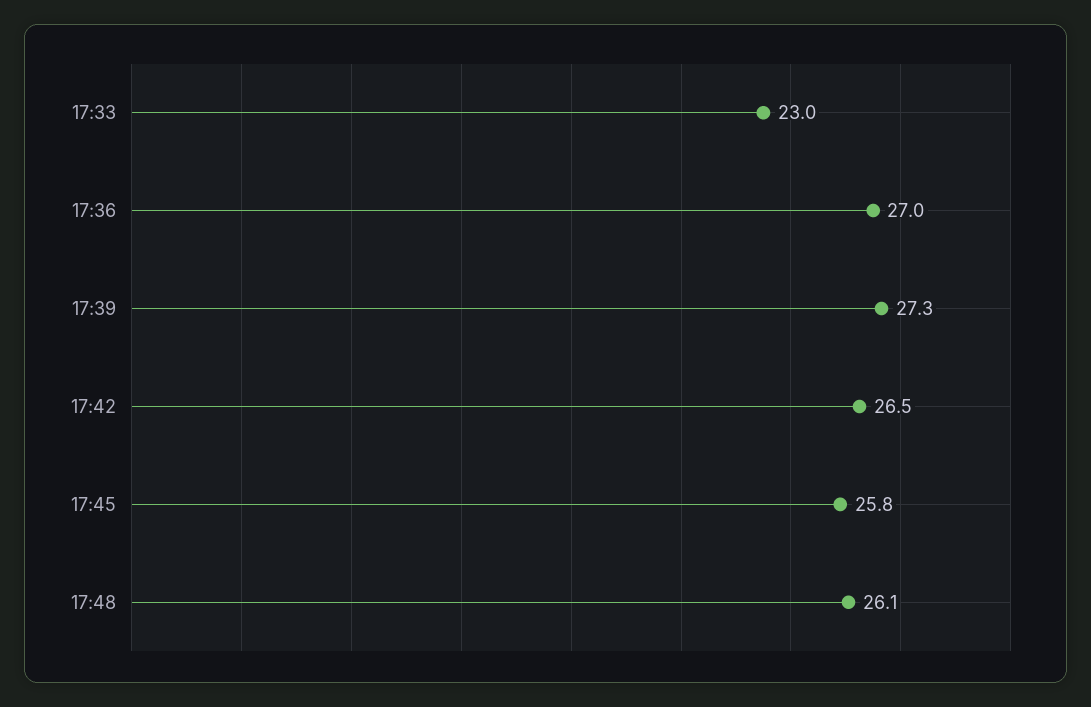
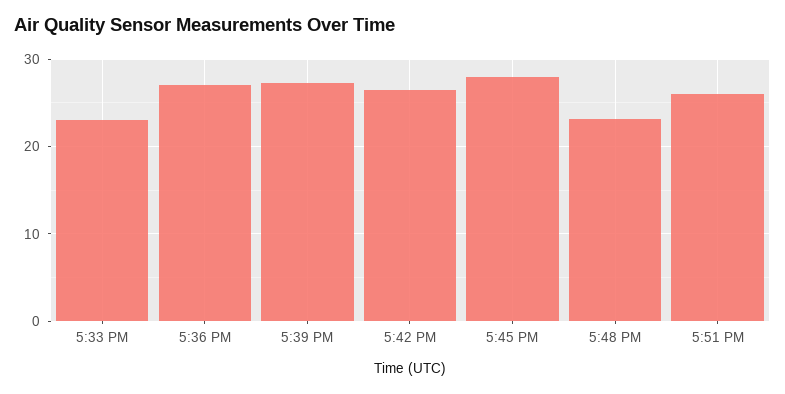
17:45: 25.8 -> 28
17:48: 26.1 -> 23
5:51 PM: none -> 26

